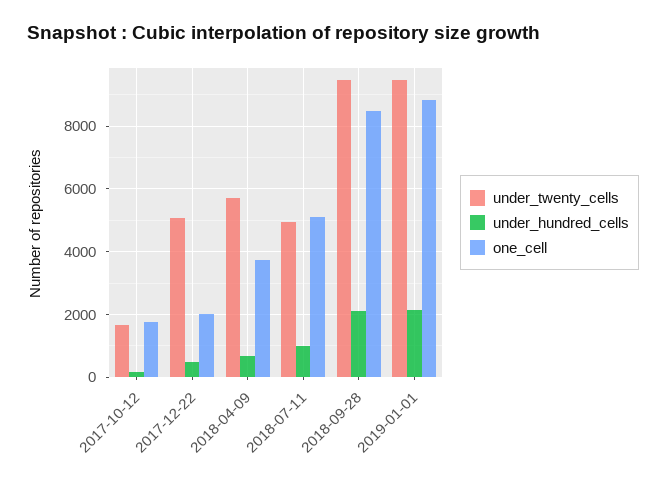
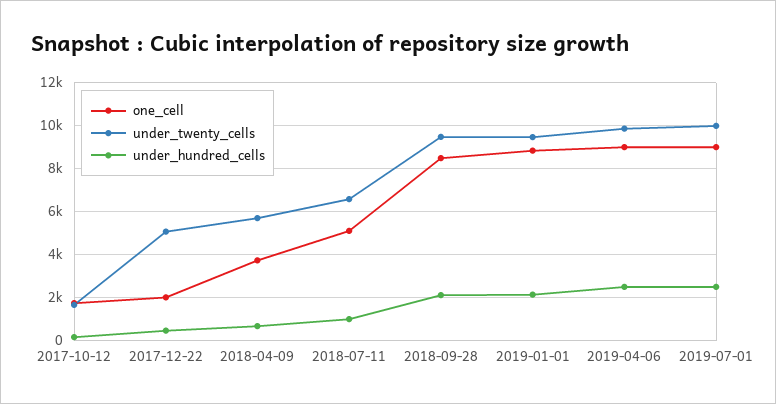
under_twenty_cells, 2018-07-11: 5000 -> 6500
one_cell, 2019-04-06: none -> 9000
under_twenty_cells, 2019-04-06: none -> 10000
under_hundred_cells, 2019-04-06: none -> 2500
one_cell, 2019-07-01: none -> 9000
under_twenty_cells, 2019-07-01: none -> 10000
under_hundred_cells, 2019-07-01: none -> 2500

